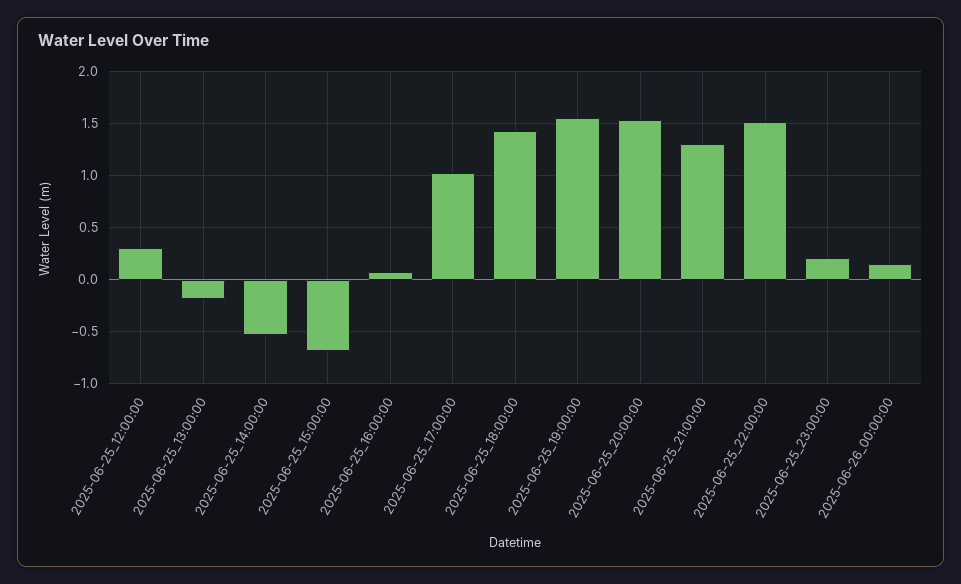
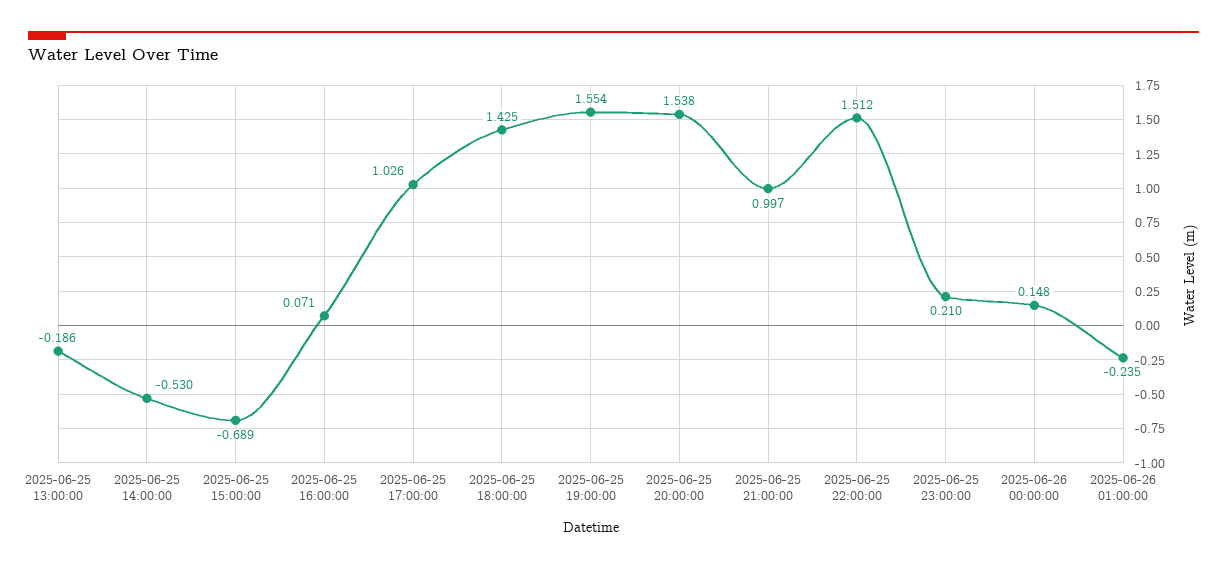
2025-06-25_12:00:00: 0.3 -> none
2025-06-25_21:00:00: 1.3 -> 0.997
2025-06-26 01:00:00: none -> -0.235

